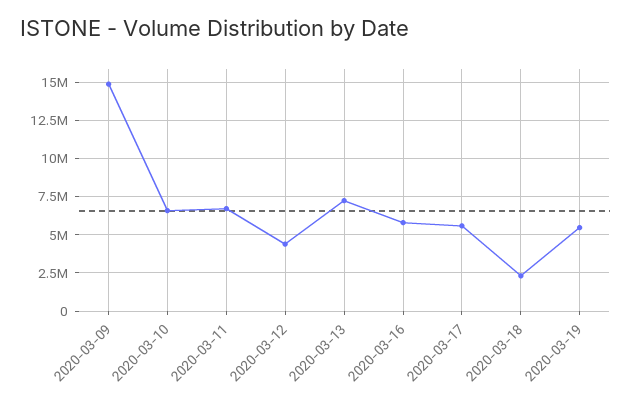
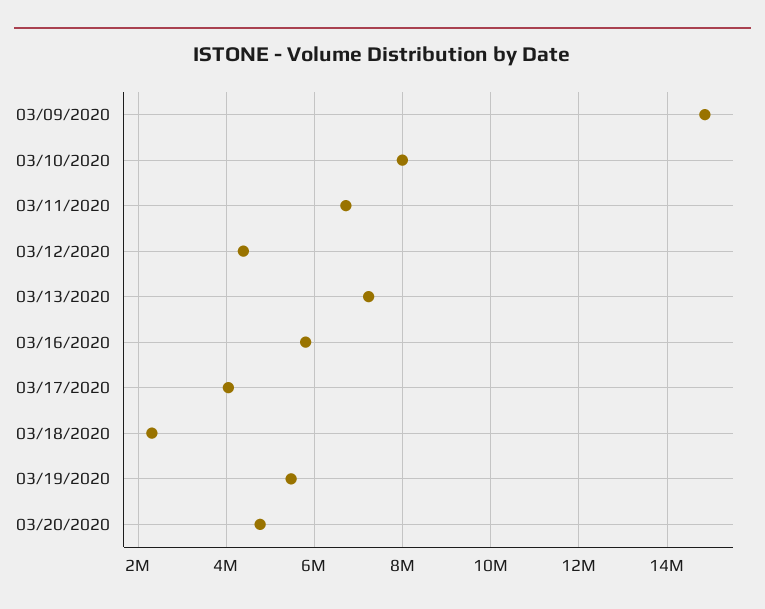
2020-03-10: 6500000 -> 8000000
2020-03-17: 5500000 -> 4000000
03/20/2020: none -> 4800000

